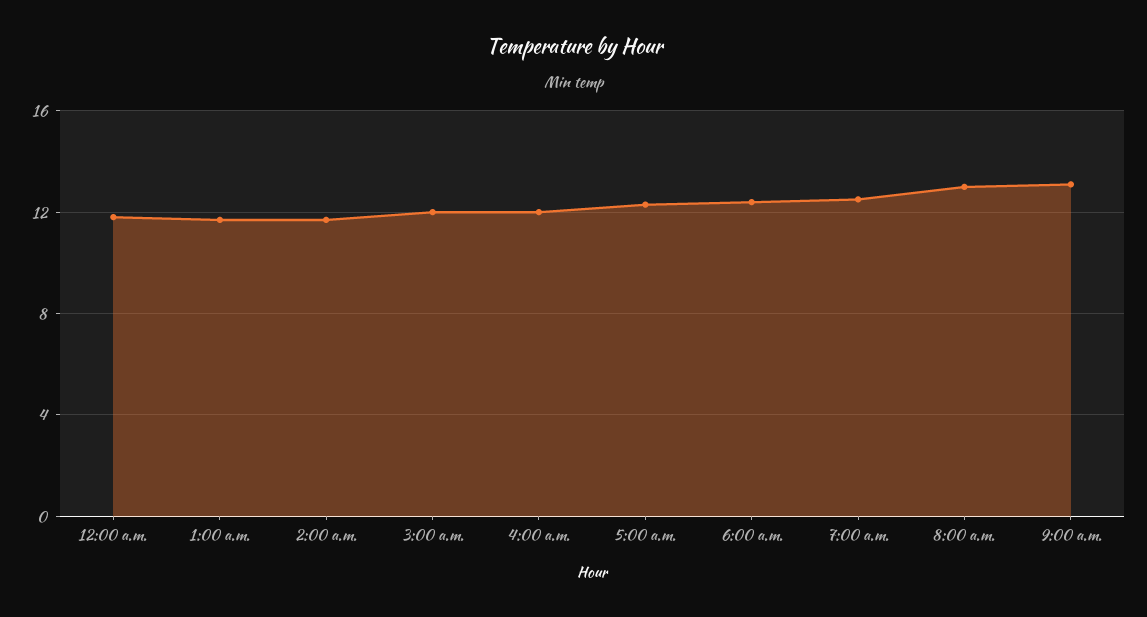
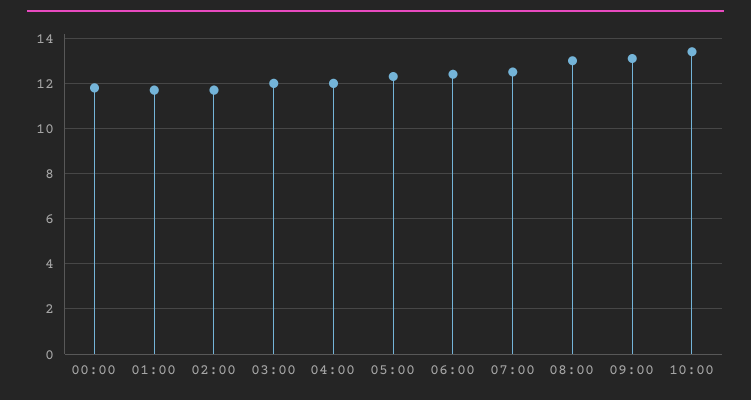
10:00: none -> 13.5

